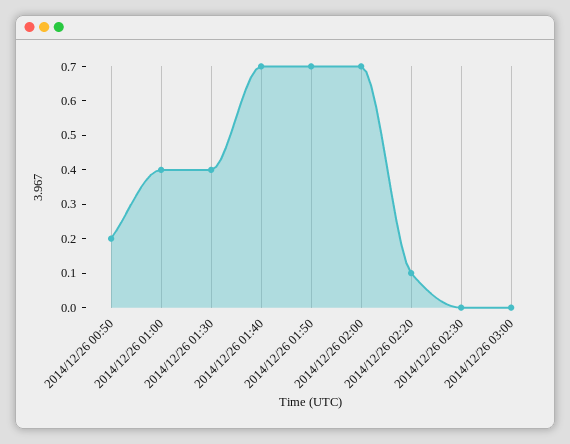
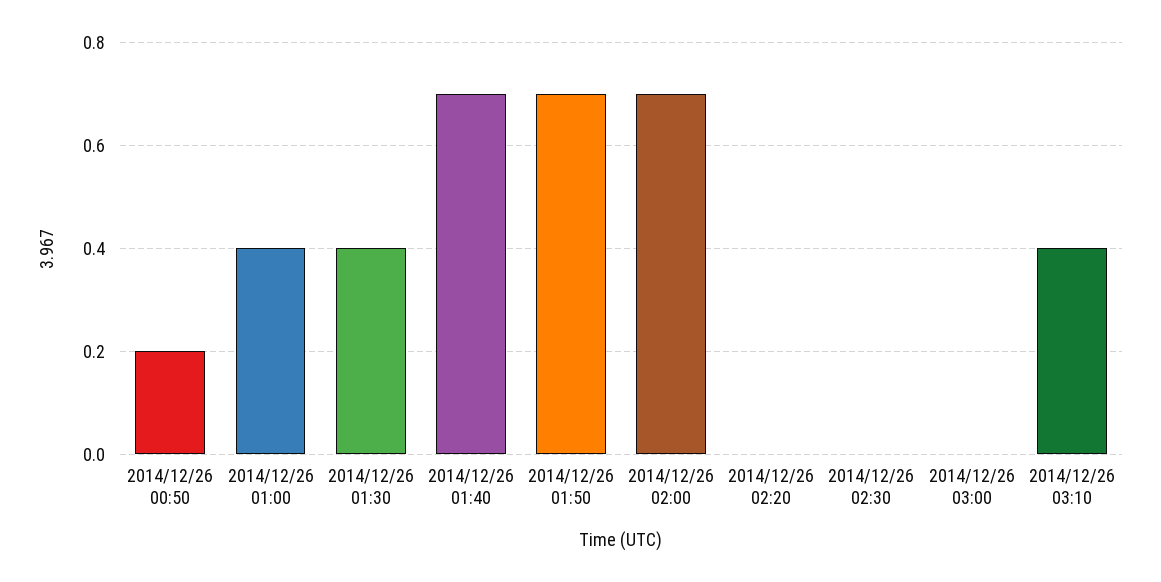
2014/12/26 02:20: 0.1 -> 0
2014/12/26 03:10: none -> 0.4

